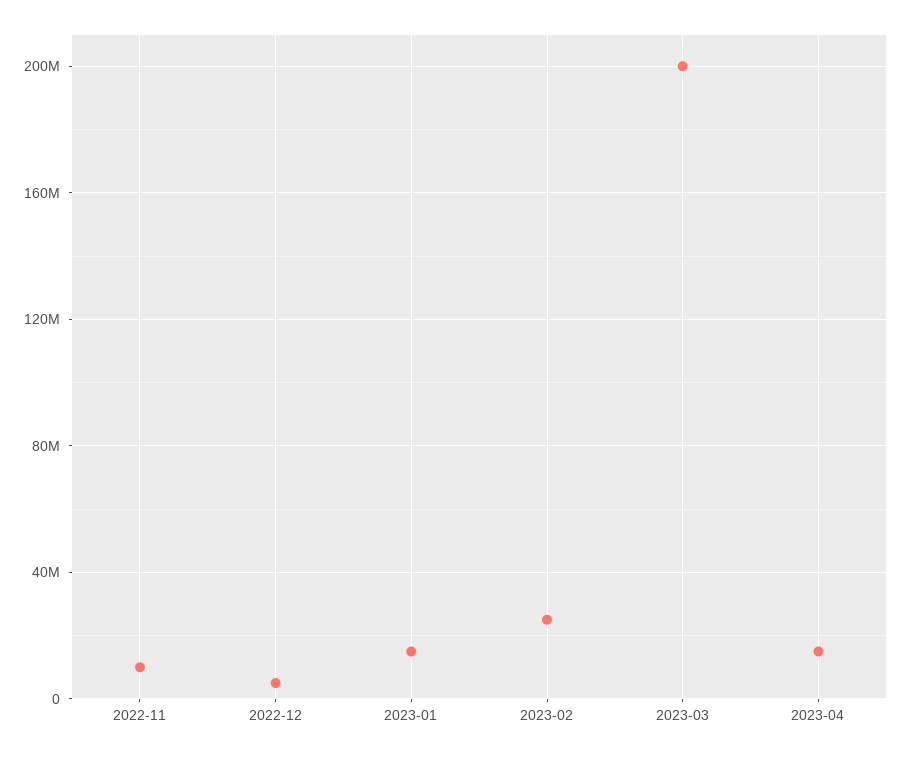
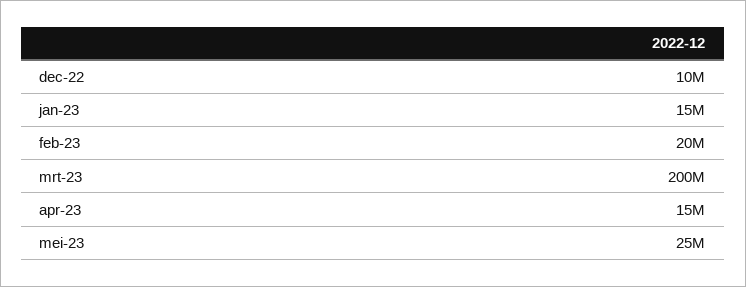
2022-11: 10000000 -> none
2022-12: 5000000 -> 10000000
2023-02: 25000000 -> 20000000
mei-23: none -> 25000000

